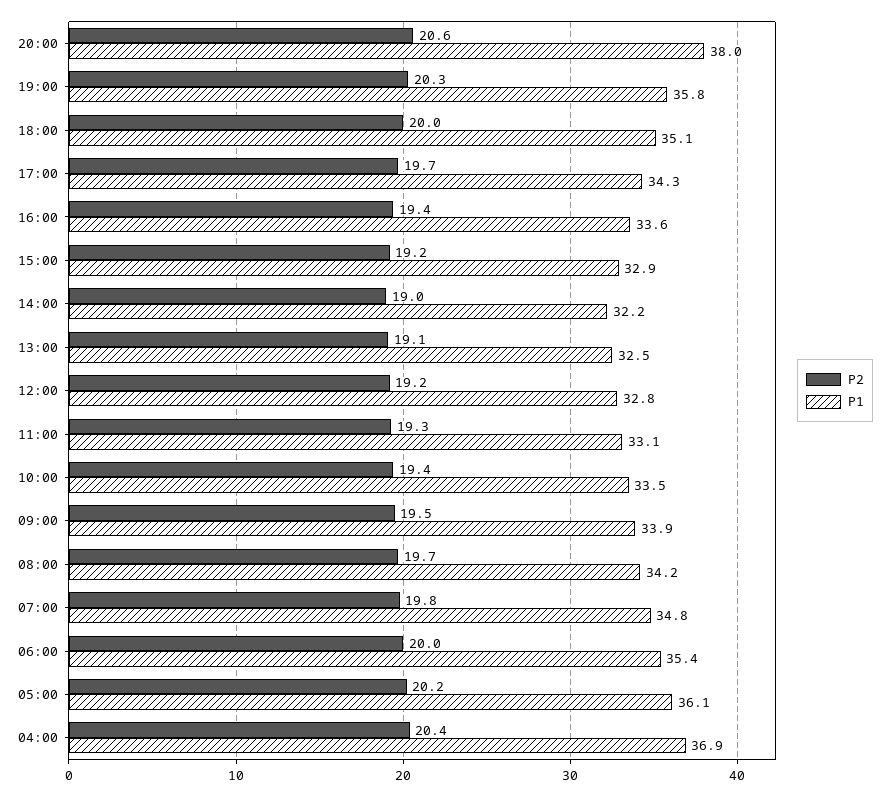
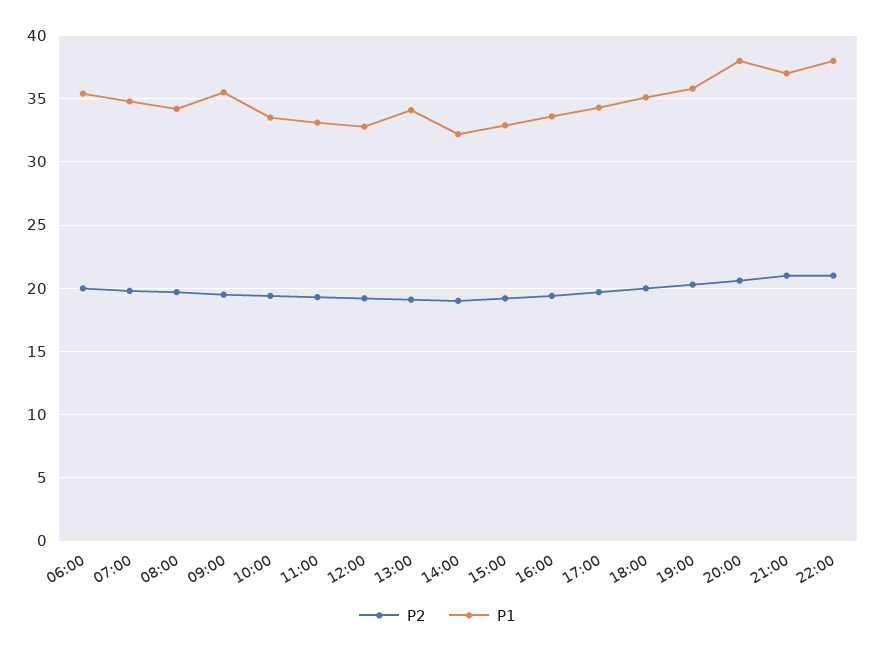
P1, 13:00: 32.5 -> 34
P1, 09:00: 33.9 -> 35.5
P2, 05:00: 20.2 -> none
P1, 05:00: 36.1 -> none
P2, 04:00: 20.4 -> none
P1, 04:00: 36.9 -> none
P2, 21:00: none -> 21
P1, 21:00: none -> 37
P2, 22:00: none -> 21
P1, 22:00: none -> 38

